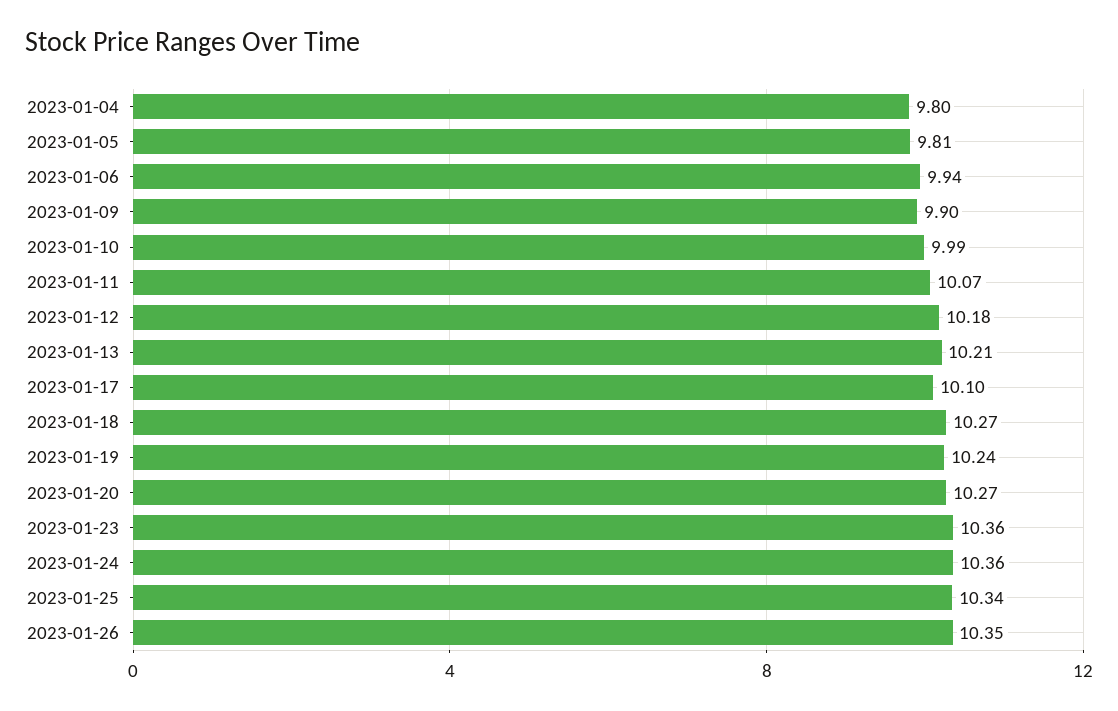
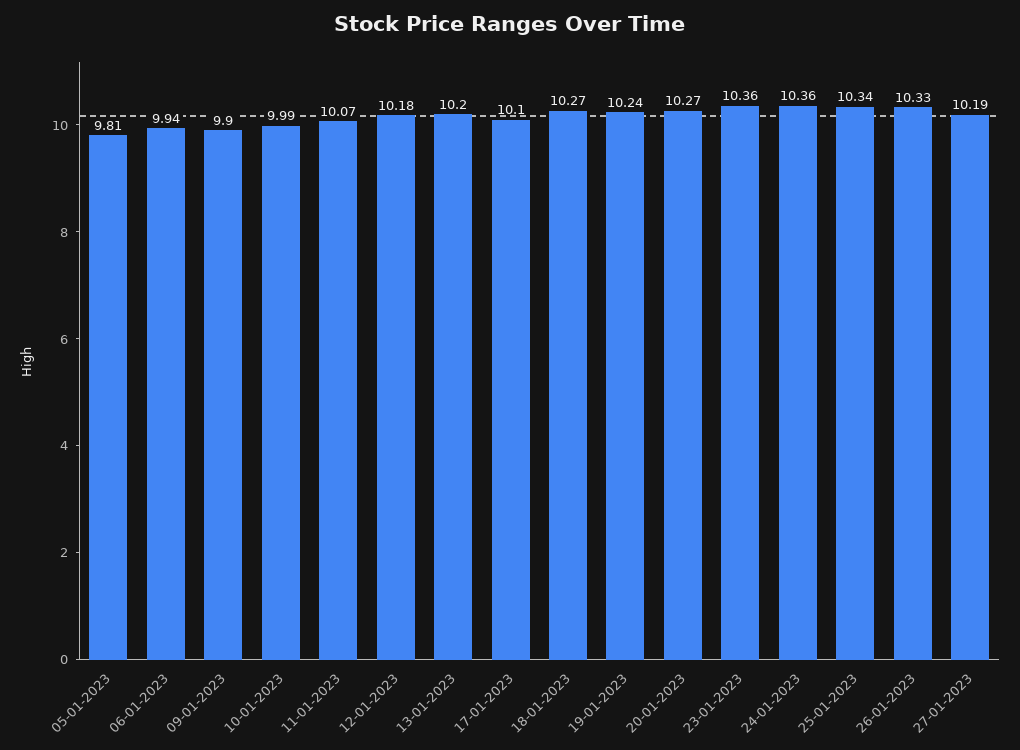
2023-01-04: 9.8 -> none
2023-01-13: 10.21 -> 10.2
2023-01-26: 10.35 -> 10.33
27-01-2023: none -> 10.19

